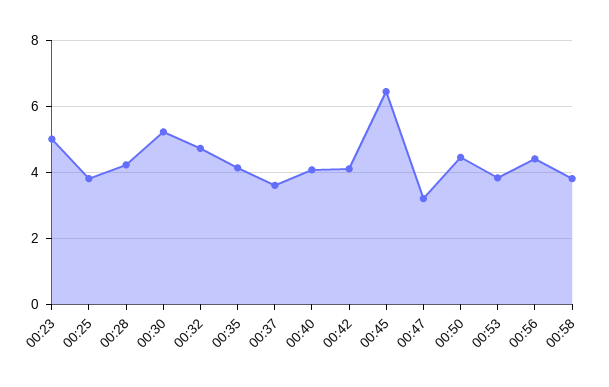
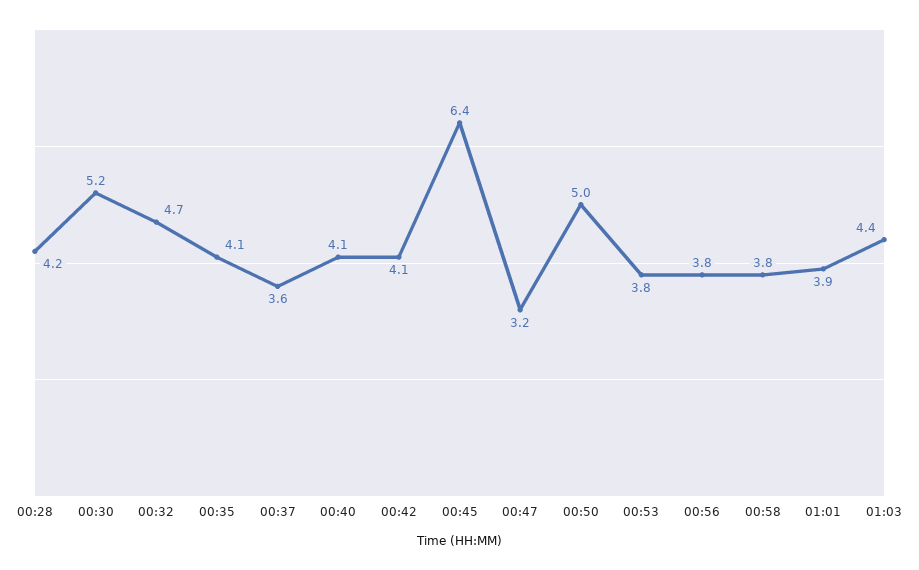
00:23: 5 -> none
00:25: 3.8 -> none
00:50: 4.4 -> 5
00:56: 4.4 -> 3.8
01:01: none -> 3.9
01:03: none -> 4.4

